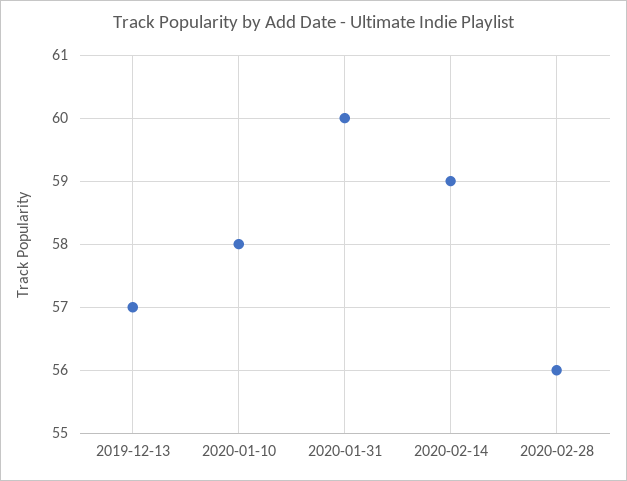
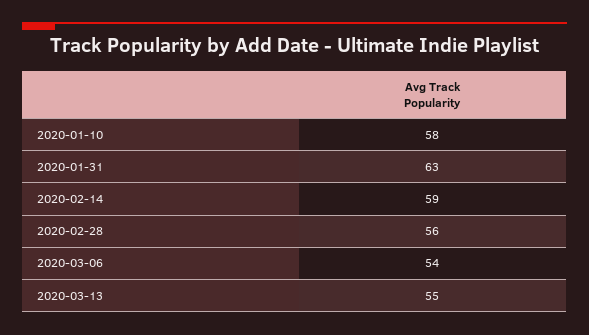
2019-12-13: 57 -> none
2020-01-31: 60 -> 63
2020-03-06: none -> 54
2020-03-13: none -> 55

